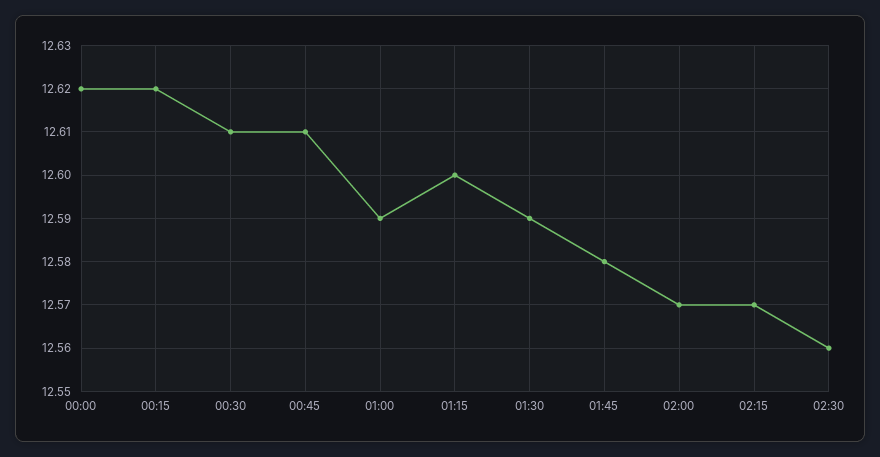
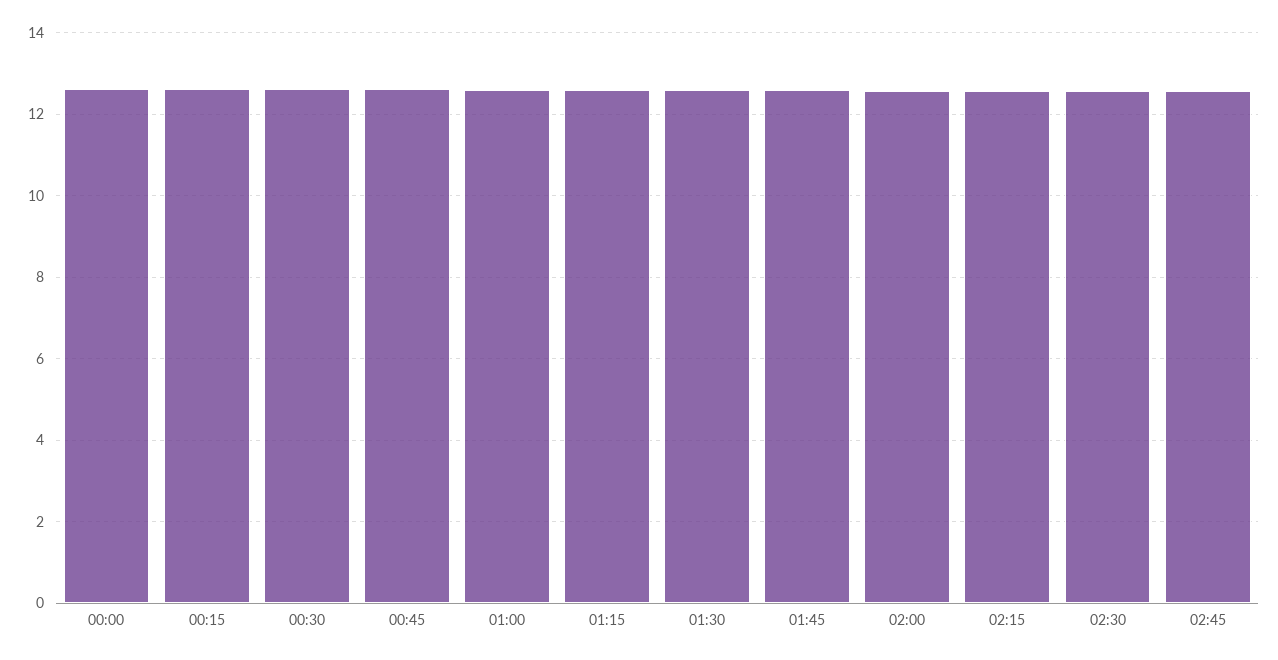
02:45: none -> 12.6

